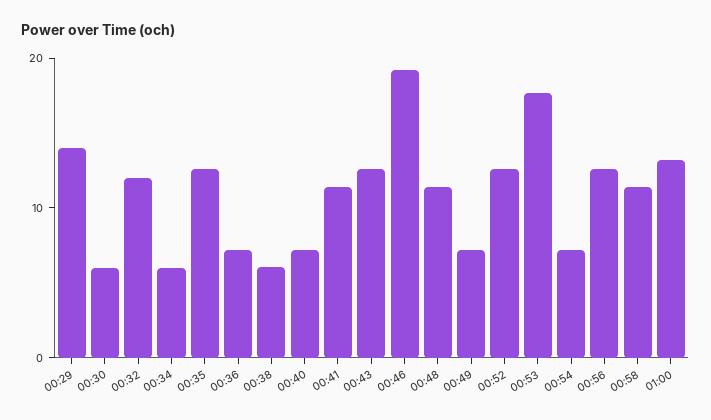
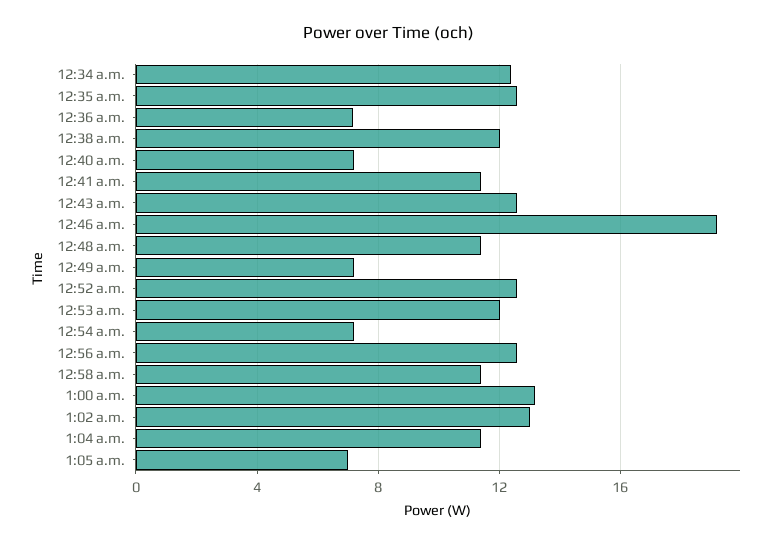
00:29: 14 -> none
00:30: 6 -> none
00:32: 12 -> none
00:34: 6 -> 12.5
00:38: 6 -> 12
00:53: 18 -> 12
1:02 a.m.: none -> 13
1:04 a.m.: none -> 11.5
1:05 a.m.: none -> 7

